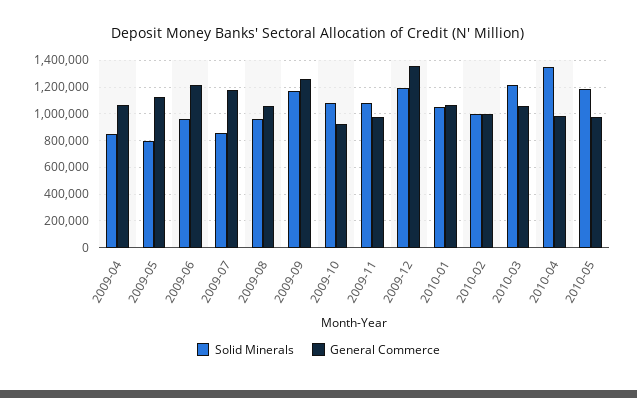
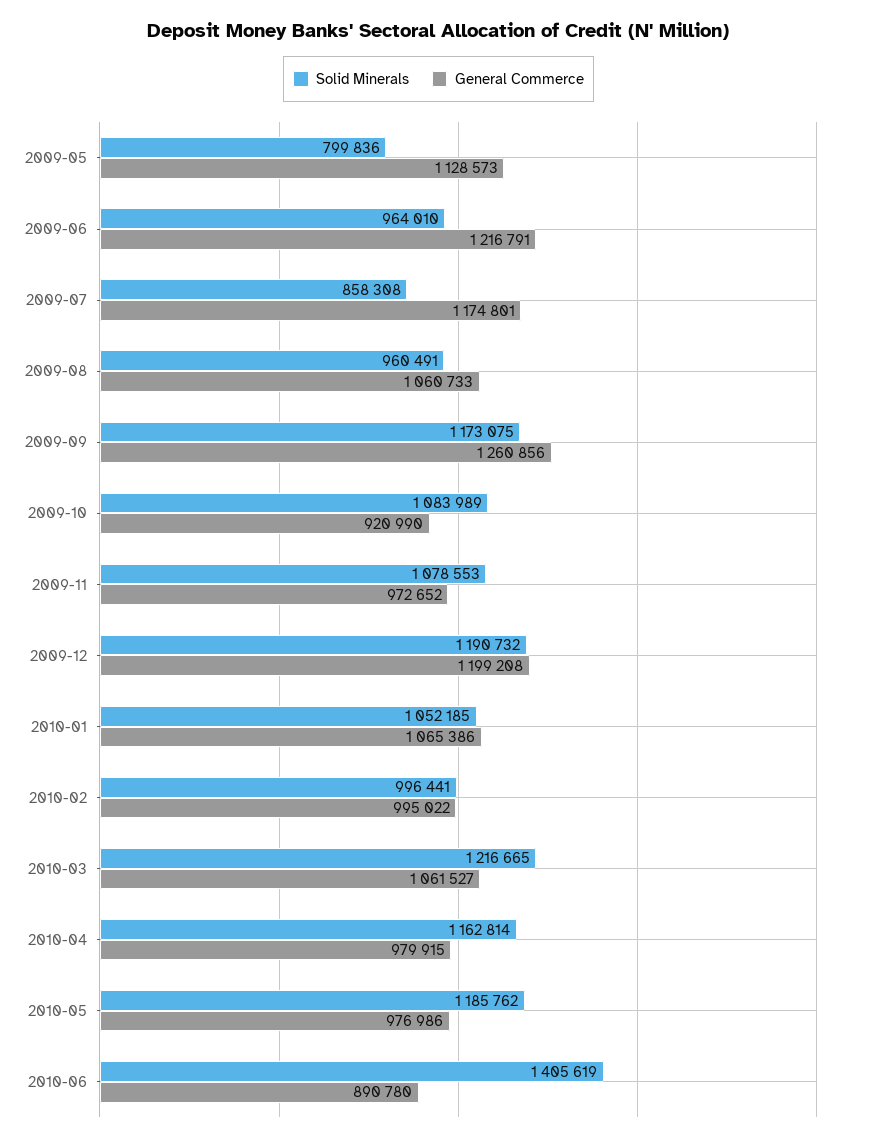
Solid Minerals, 2009-04: 850000 -> none
General Commerce, 2009-04: 1050000 -> none
General Commerce, 2009-12: 1350000 -> 1199208
Solid Minerals, 2010-04: 1350000 -> 1162814
Solid Minerals, 2010-06: none -> 1405619
General Commerce, 2010-06: none -> 890780

